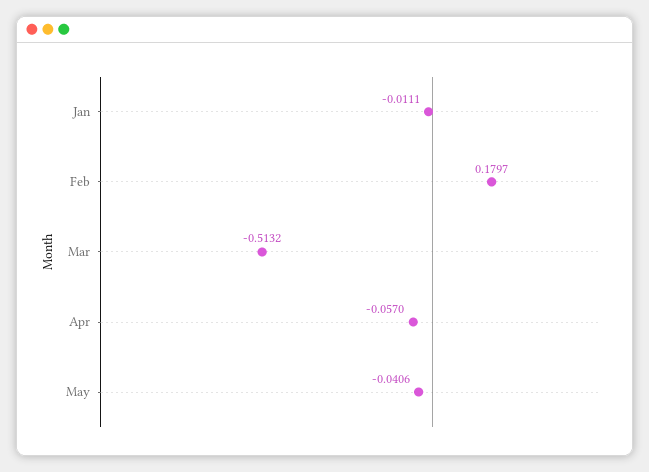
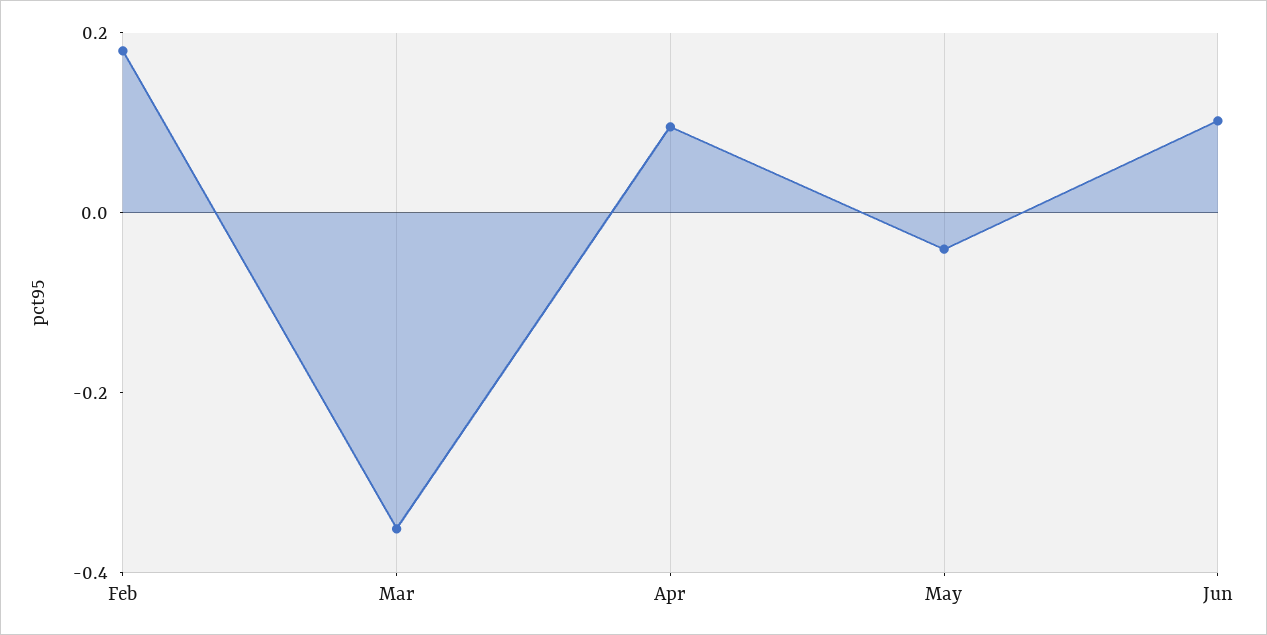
Jan: -0.0111 -> none
Mar: -0.5132 -> -0.35
Apr: -0.057 -> 0.1
Jun: none -> 0.1

